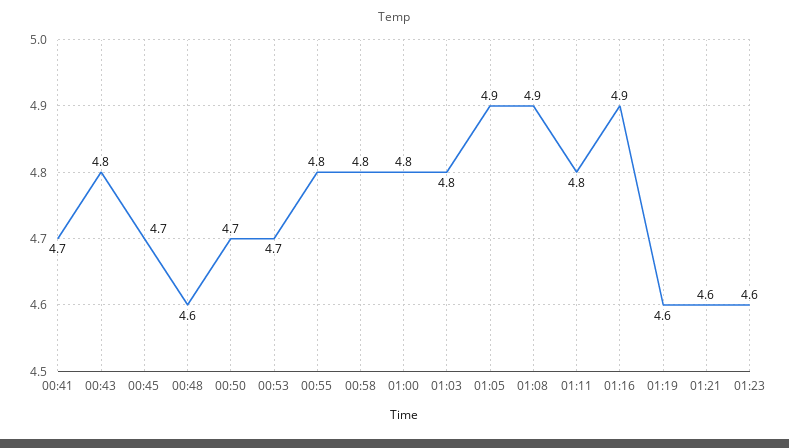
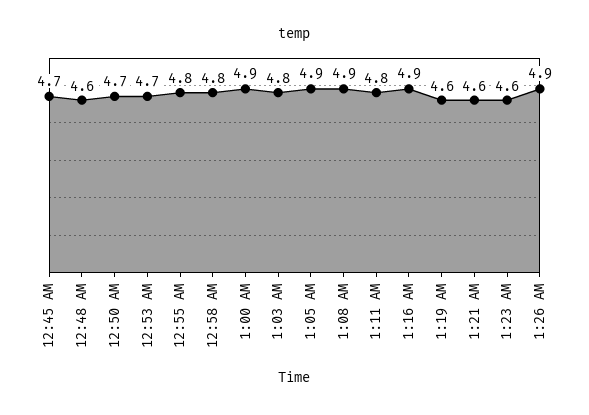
00:41: 4.7 -> none
00:43: 4.8 -> none
01:00: 4.8 -> 4.9
1:26 AM: none -> 4.9

